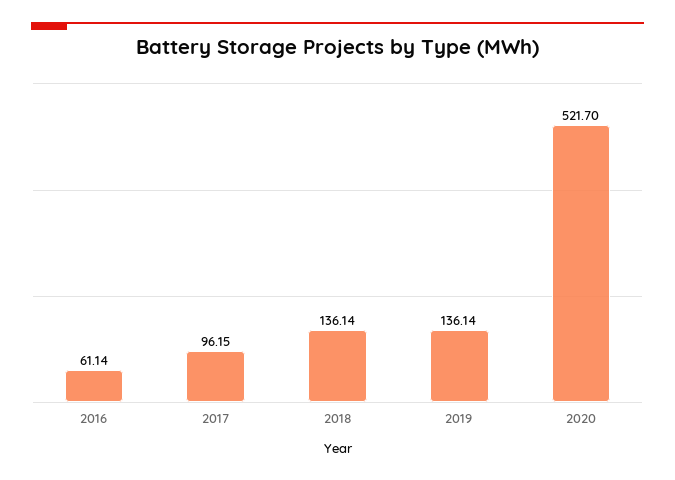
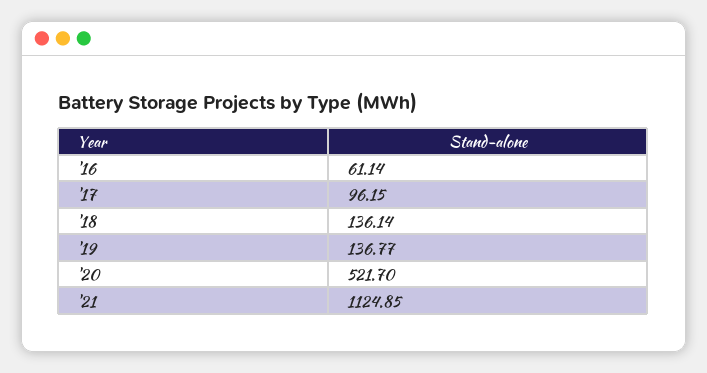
2019: 136.14 -> 136.77
'21: none -> 1124.85

